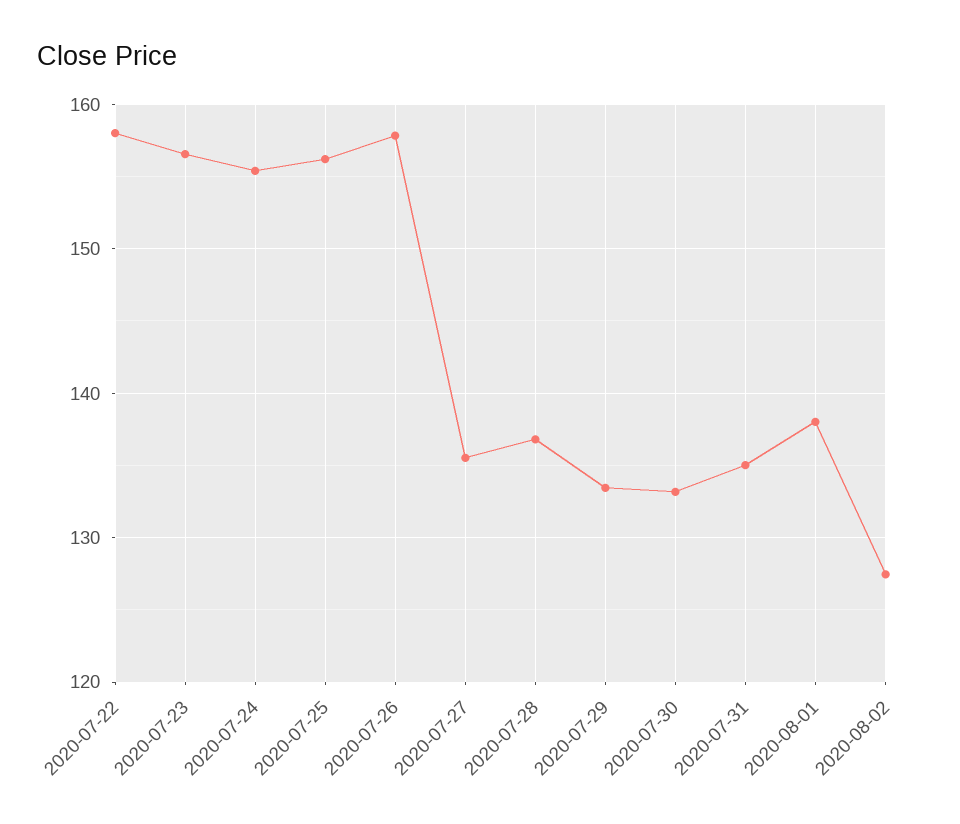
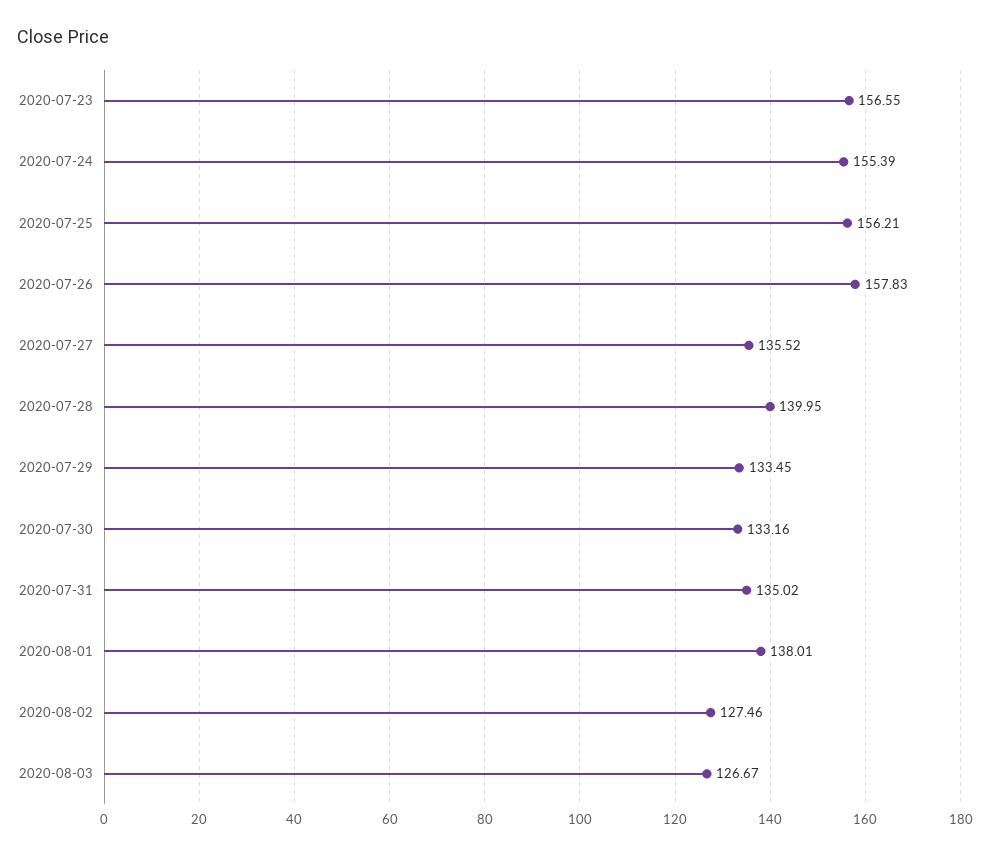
2020-07-22: 158 -> none
2020-07-28: 137 -> 139.95
2020-08-03: none -> 126.67

